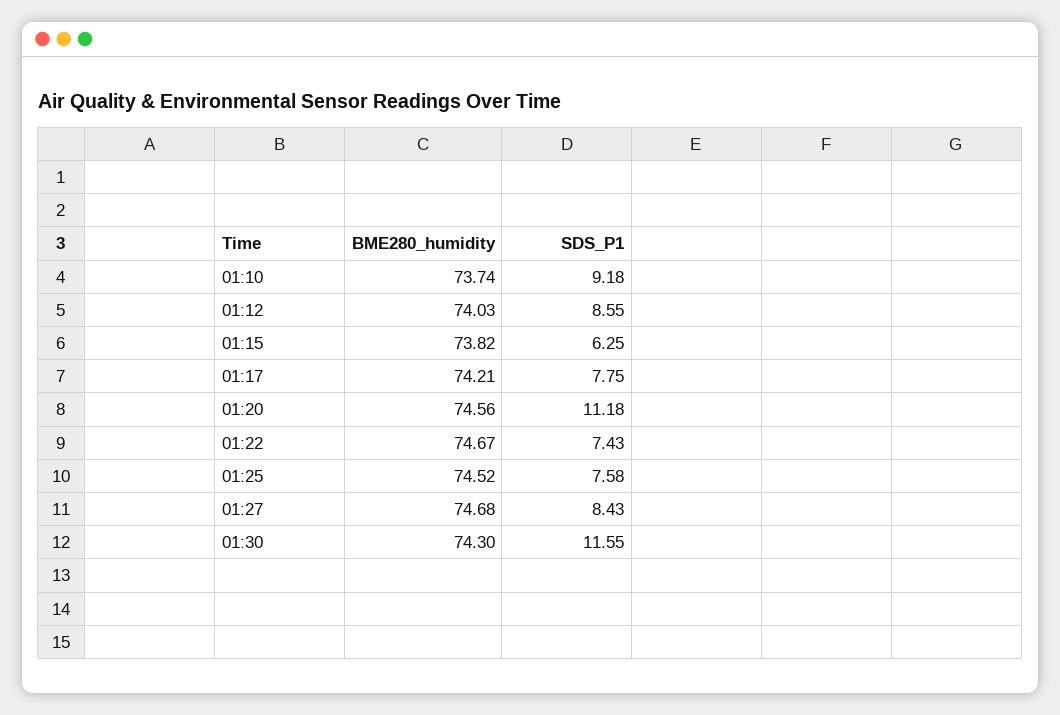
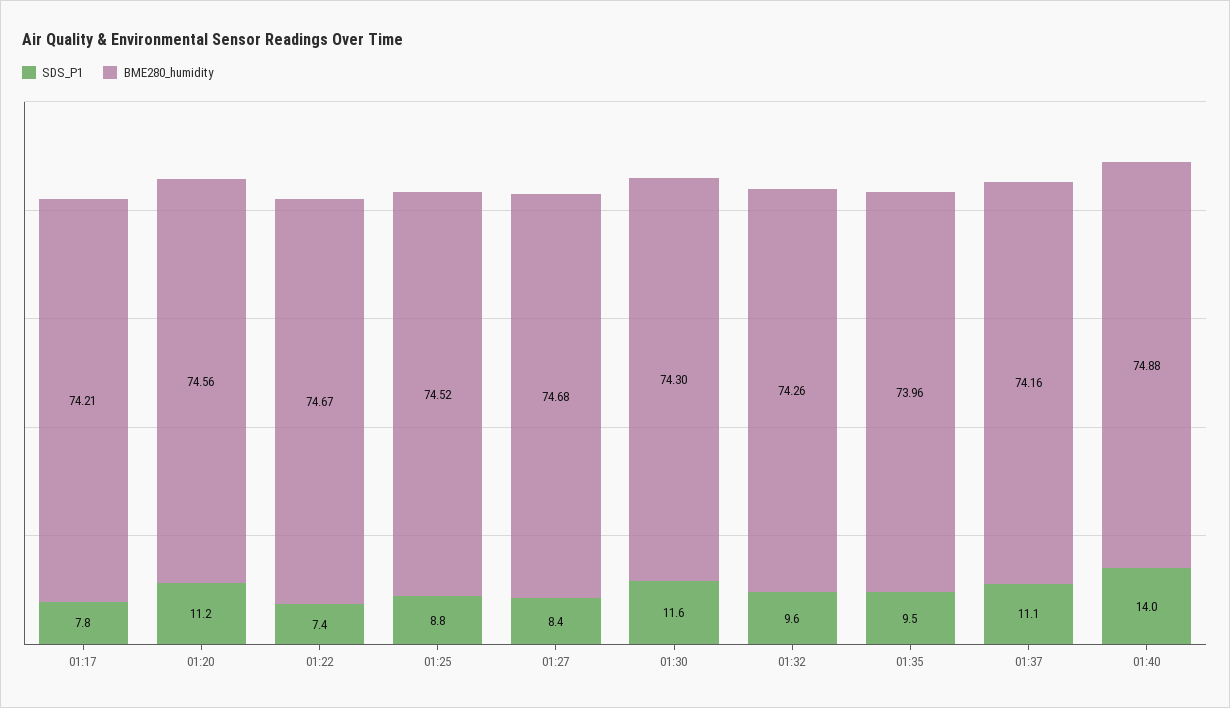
BME280_humidity, 01:10: 73.74 -> none
SDS_P1, 01:10: 9.18 -> none
BME280_humidity, 01:12: 74.03 -> none
SDS_P1, 01:12: 8.55 -> none
BME280_humidity, 01:15: 73.82 -> none
SDS_P1, 01:15: 6.25 -> none
SDS_P1, 01:25: 7.58 -> 8.8
SDS_P1, 01:32: none -> 9.6
BME280_humidity, 01:32: none -> 74.26
SDS_P1, 01:35: none -> 9.5
BME280_humidity, 01:35: none -> 73.96
SDS_P1, 01:37: none -> 11.1
BME280_humidity, 01:37: none -> 74.16
SDS_P1, 01:40: none -> 14
BME280_humidity, 01:40: none -> 74.88

